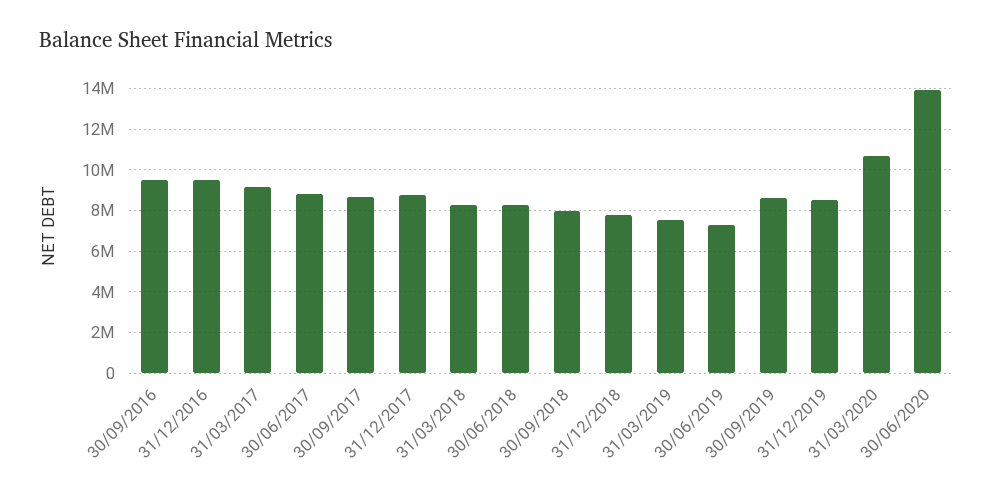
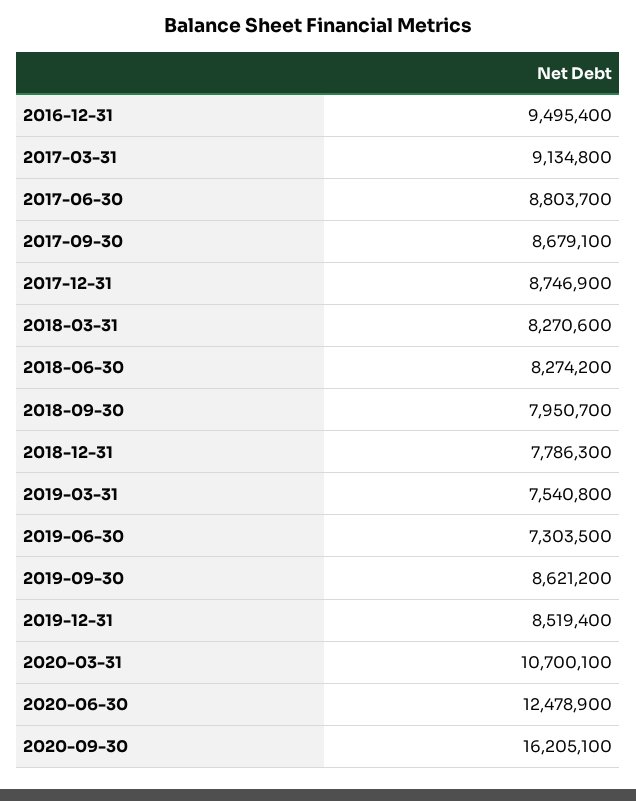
30/09/2016: 9500000 -> none
30/06/2020: 14000000 -> 12478900
2020-09-30: none -> 16205100

